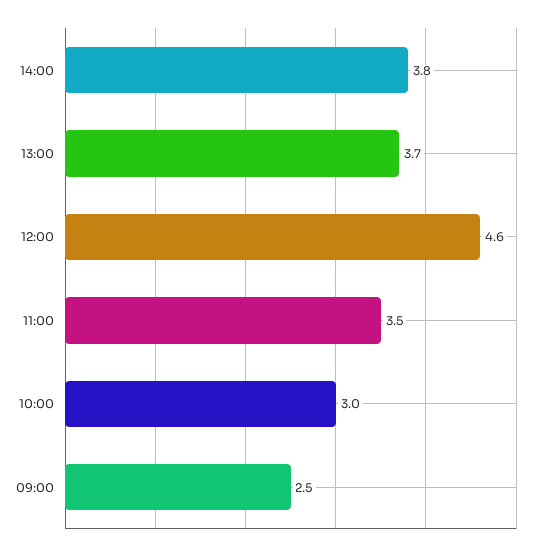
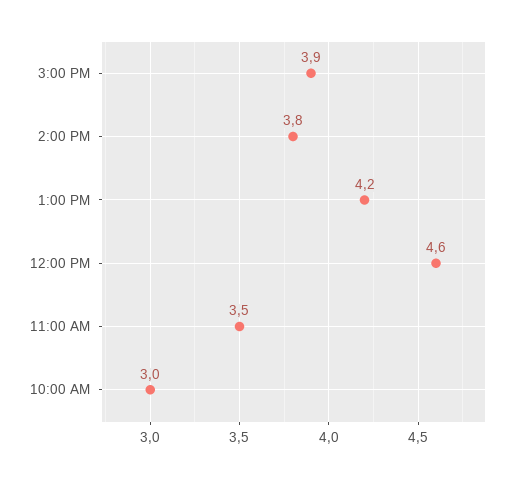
13:00: 3.7 -> 4.2
09:00: 2.5 -> none
3:00 PM: none -> 3.9

